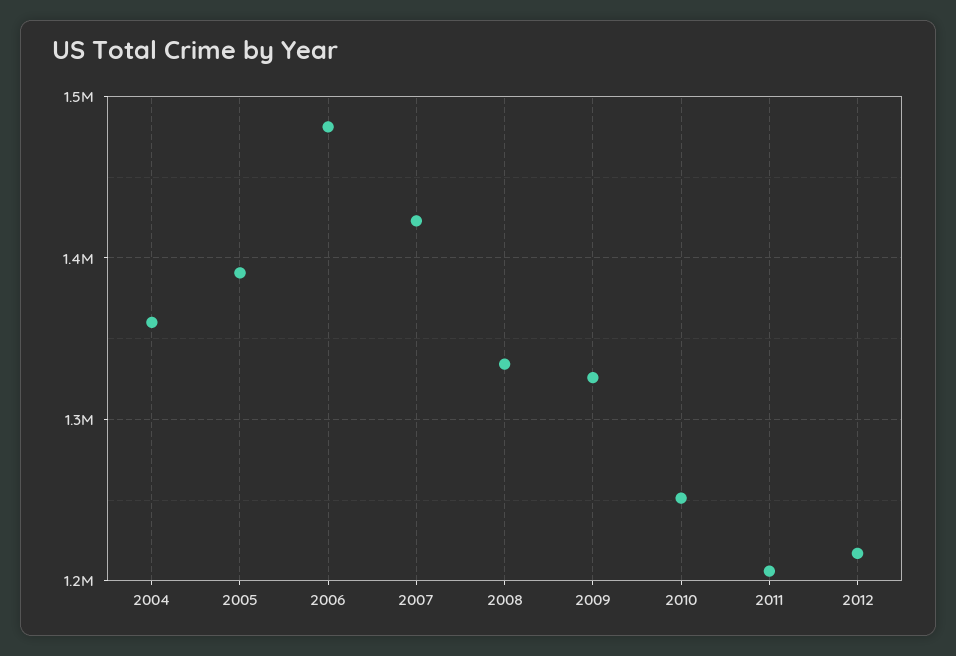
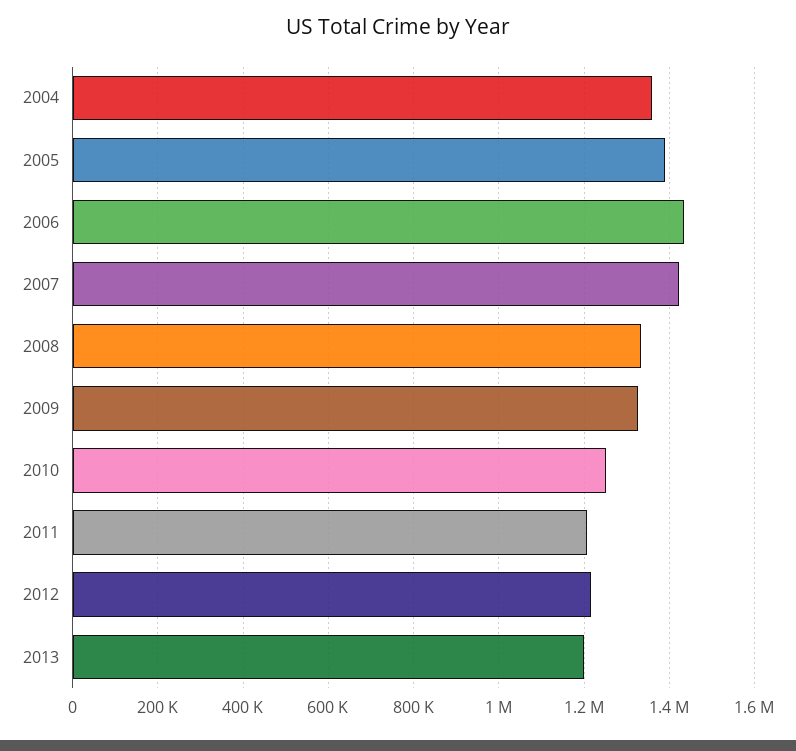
2006: 1480000 -> 1440000
2013: none -> 1200000

